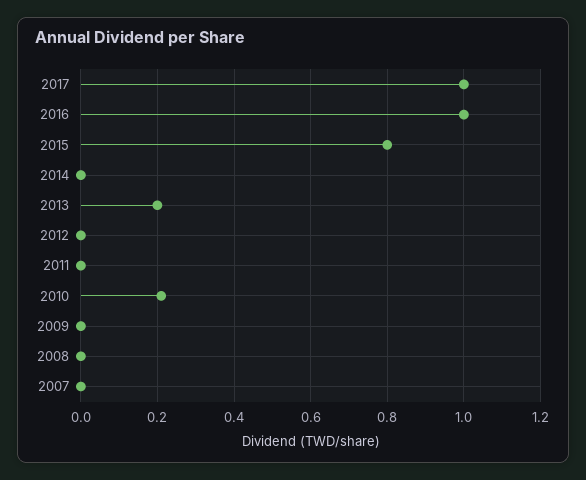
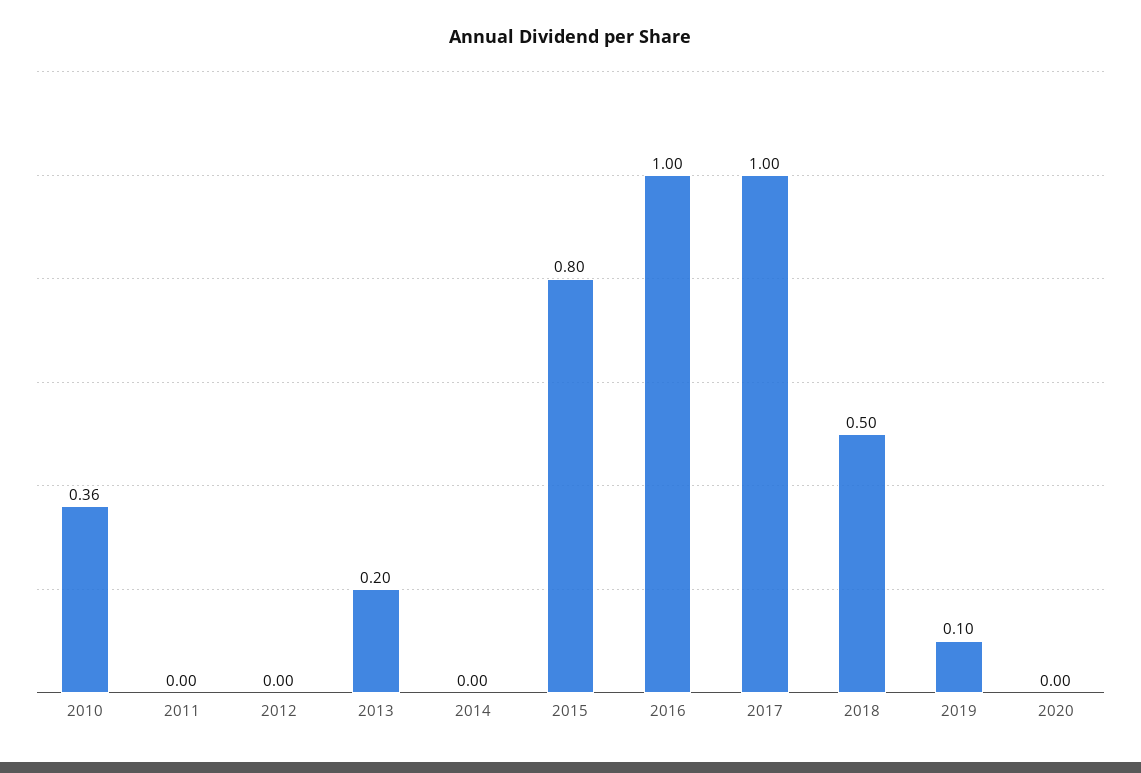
2010: 0.2 -> 0.36
2009: 0 -> none
2008: 0 -> none
2007: 0 -> none
2018: none -> 0.5
2019: none -> 0.1
2020: none -> 0

